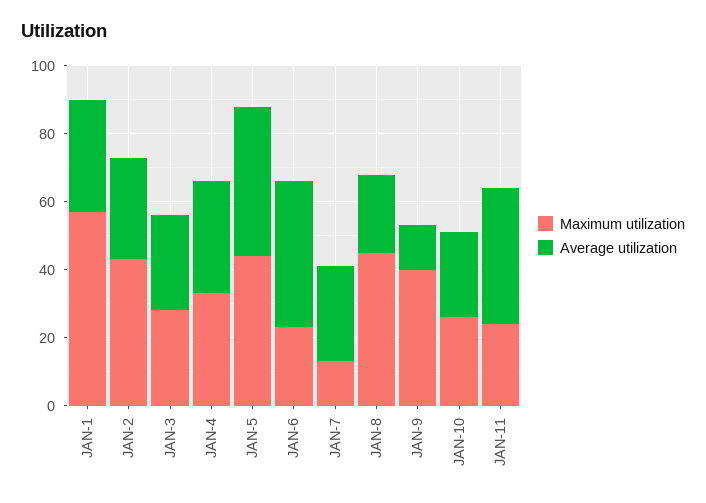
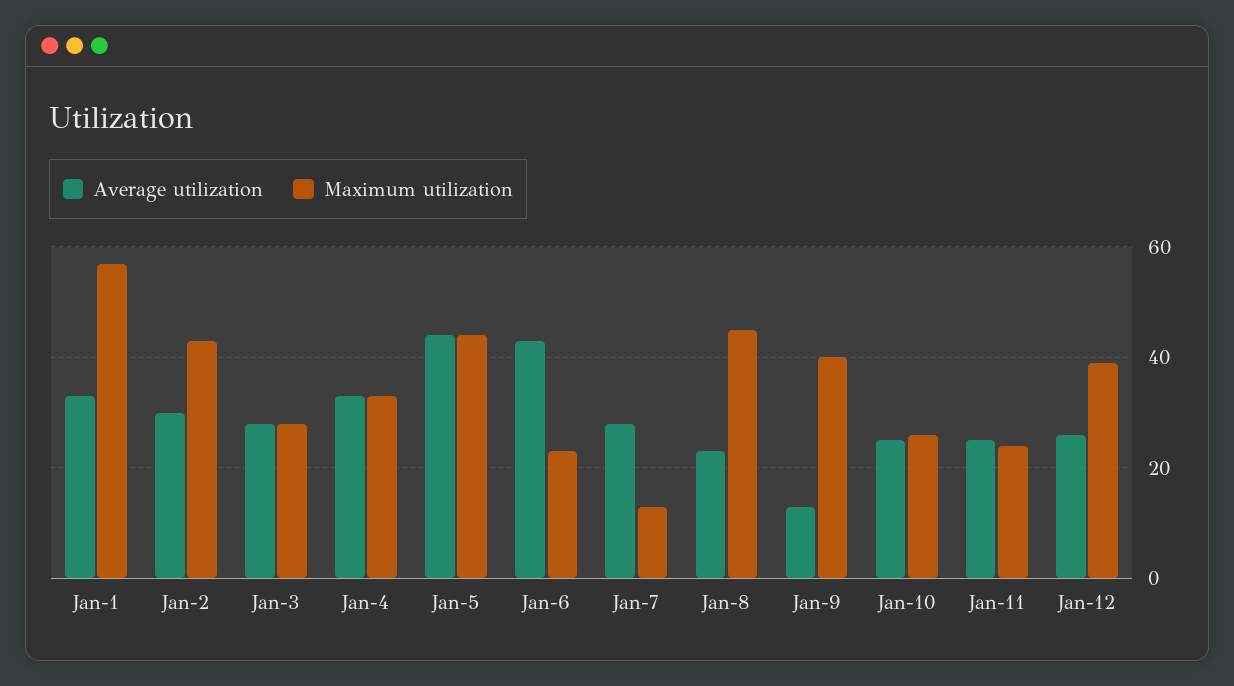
Average utilization, JAN-11: 40 -> 25
Average utilization, Jan-12: none -> 25
Maximum utilization, Jan-12: none -> 40

